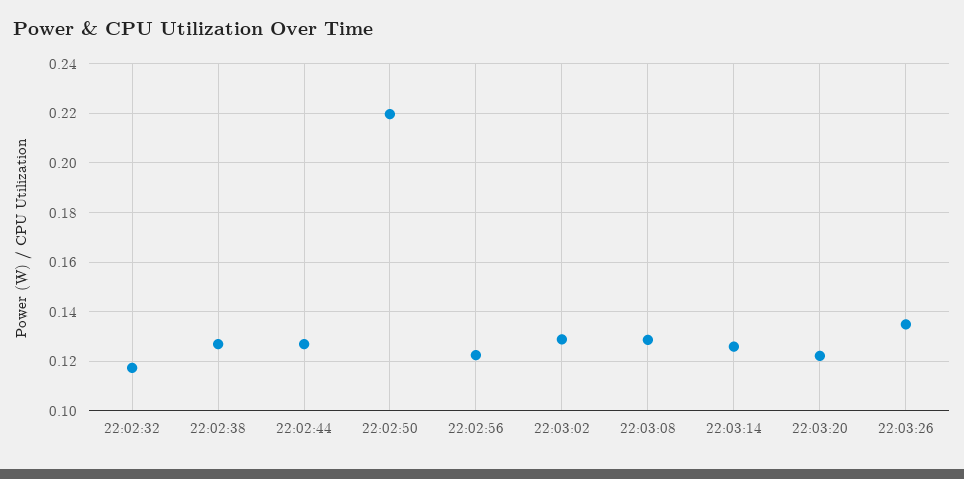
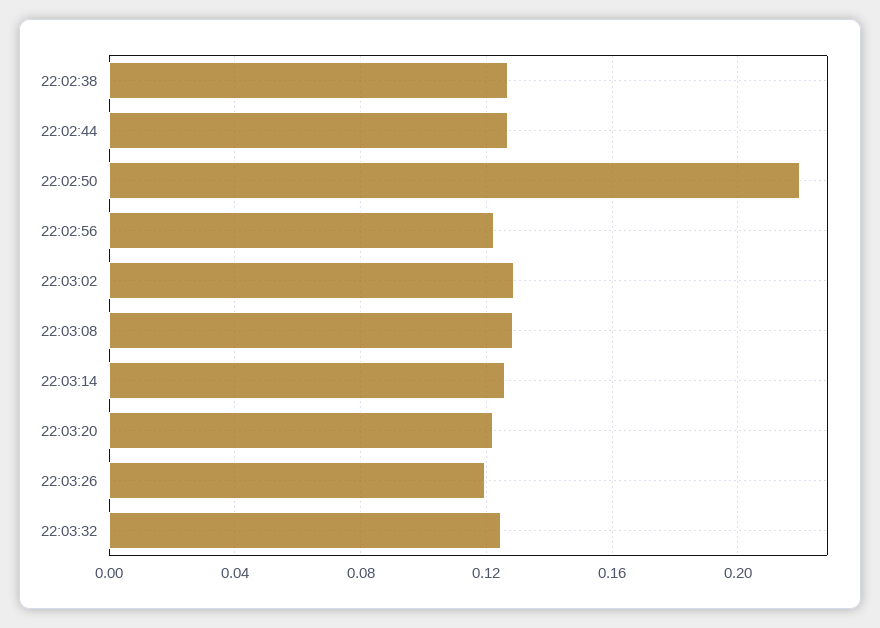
22:02:32: 0.1175 -> none
22:03:26: 0.135 -> 0.12
22:03:32: none -> 0.125

